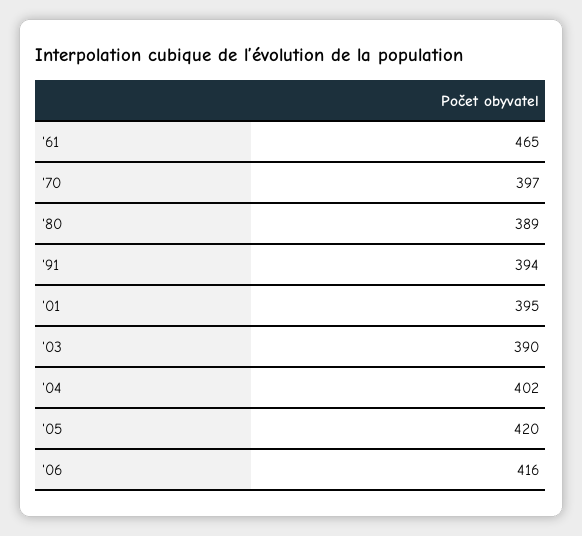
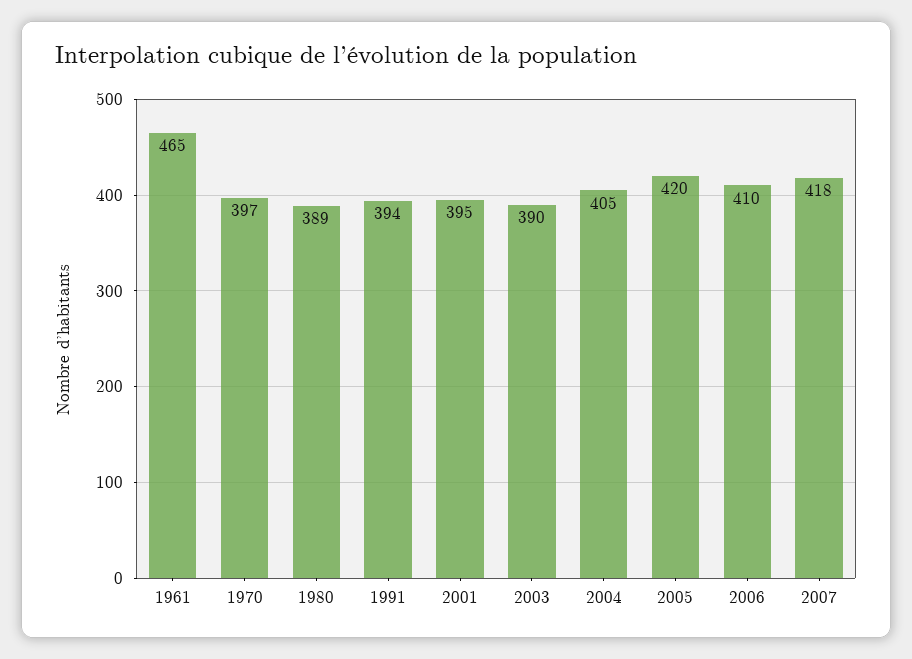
'04: 402 -> 405
'06: 416 -> 410
2007: none -> 418

